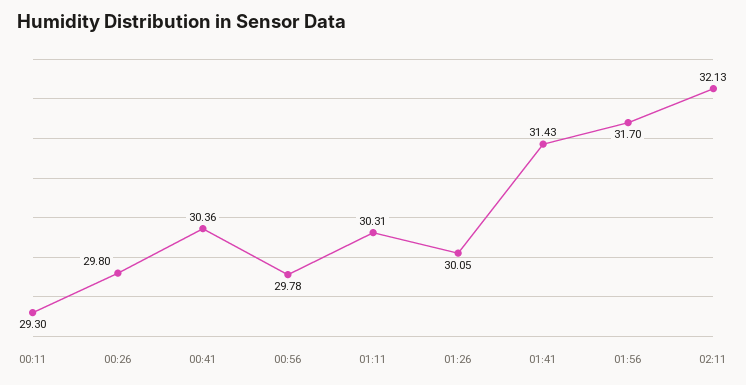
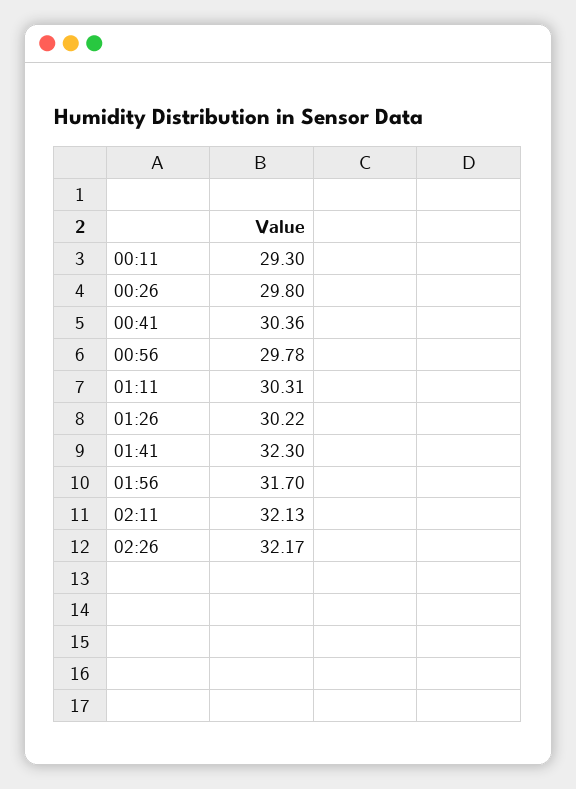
01:26: 30.05 -> 30.22
01:41: 31.43 -> 32.3
02:26: none -> 32.17

